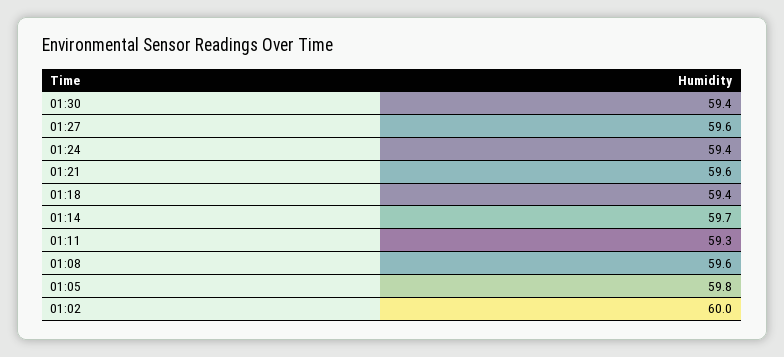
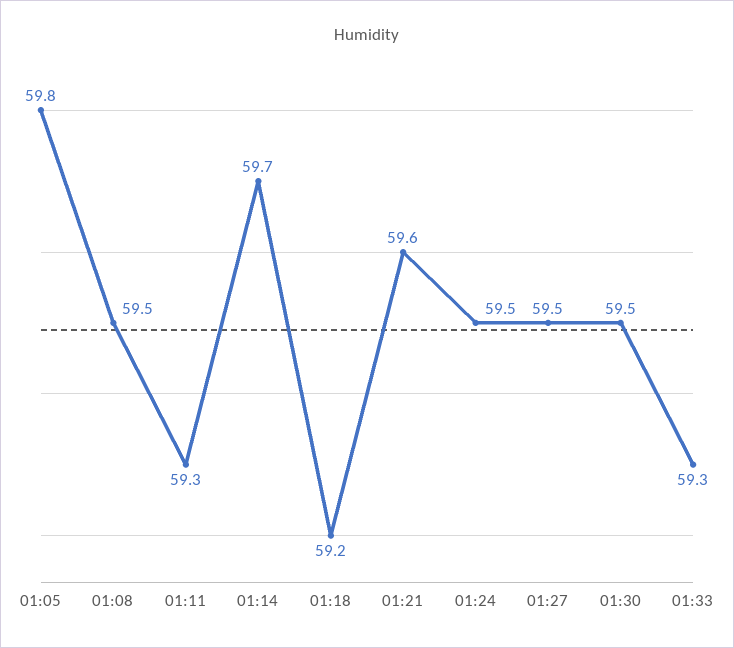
01:30: 59.4 -> 59.5
01:27: 59.6 -> 59.5
01:24: 59.4 -> 59.5
01:18: 59.4 -> 59.2
01:08: 59.6 -> 59.5
01:02: 60 -> none
01:33: none -> 59.3

